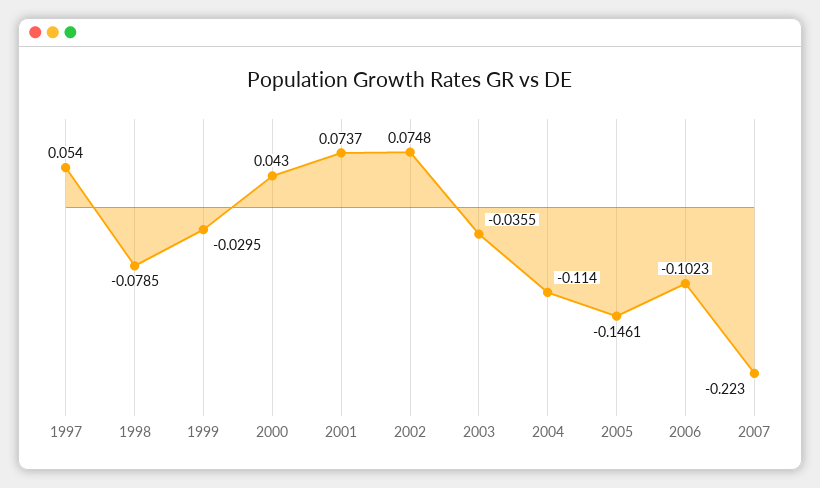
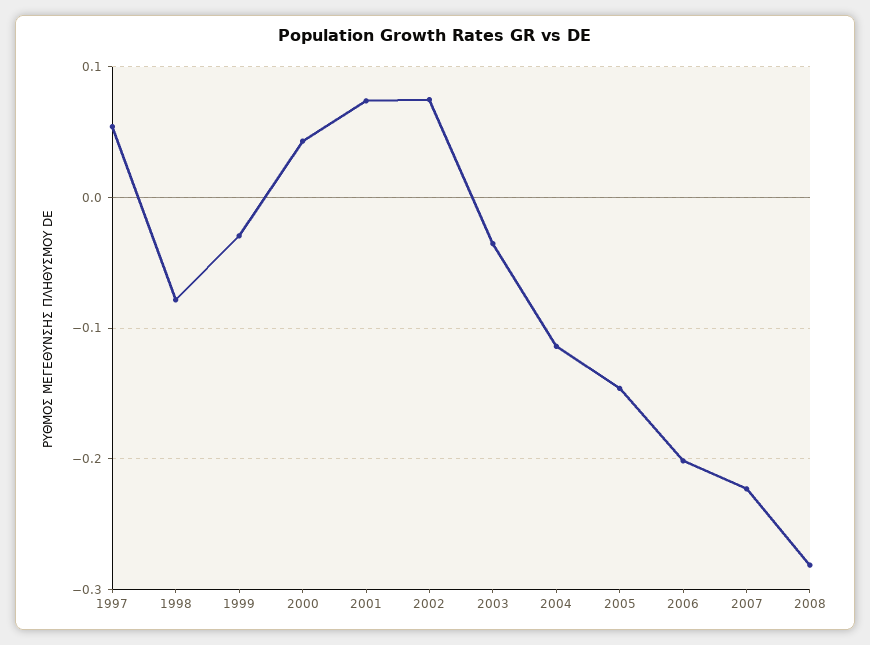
2006: -0.1023 -> -0.2
2008: none -> -0.28

